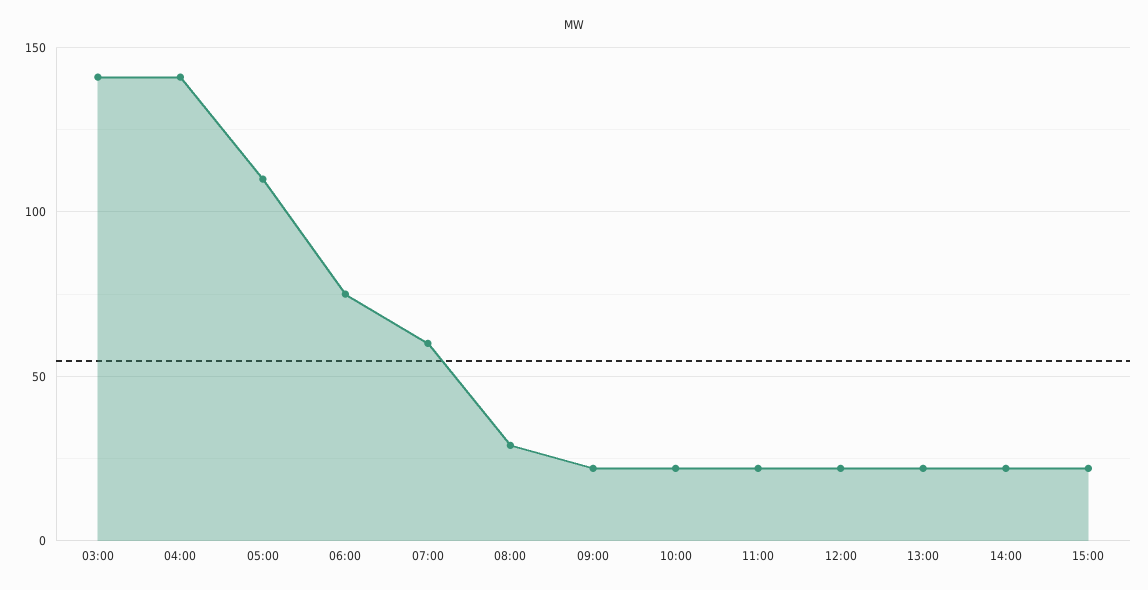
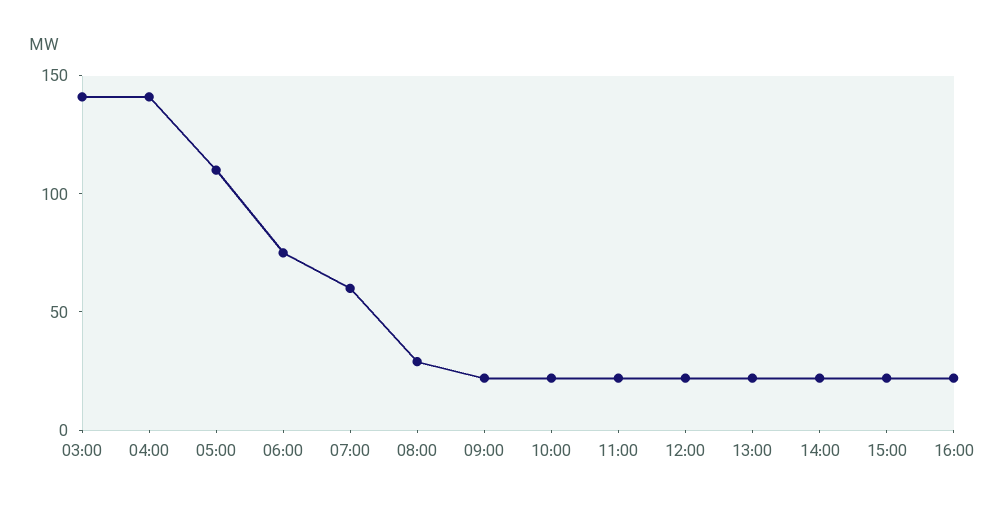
16:00: none -> 20

